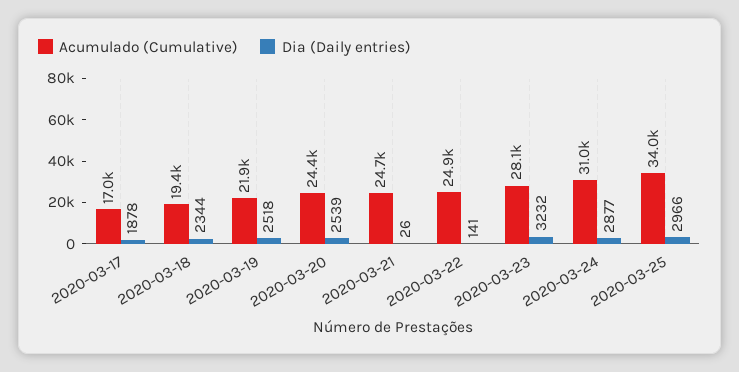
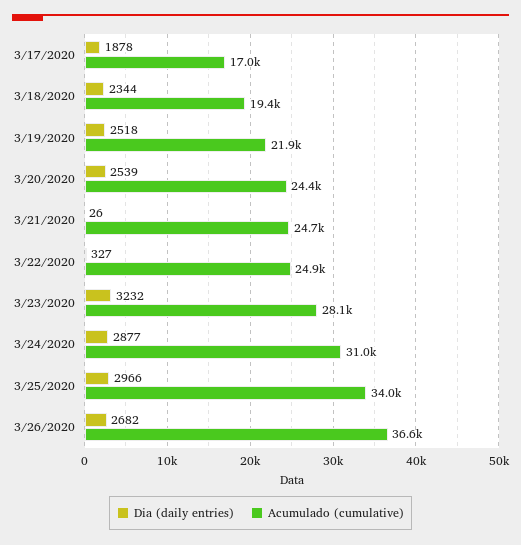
Dia (Daily entries), 2020-03-22: 141 -> 327
Dia (Daily entries), 3/26/2020: none -> 2682
Acumulado (Cumulative), 3/26/2020: none -> 36600

